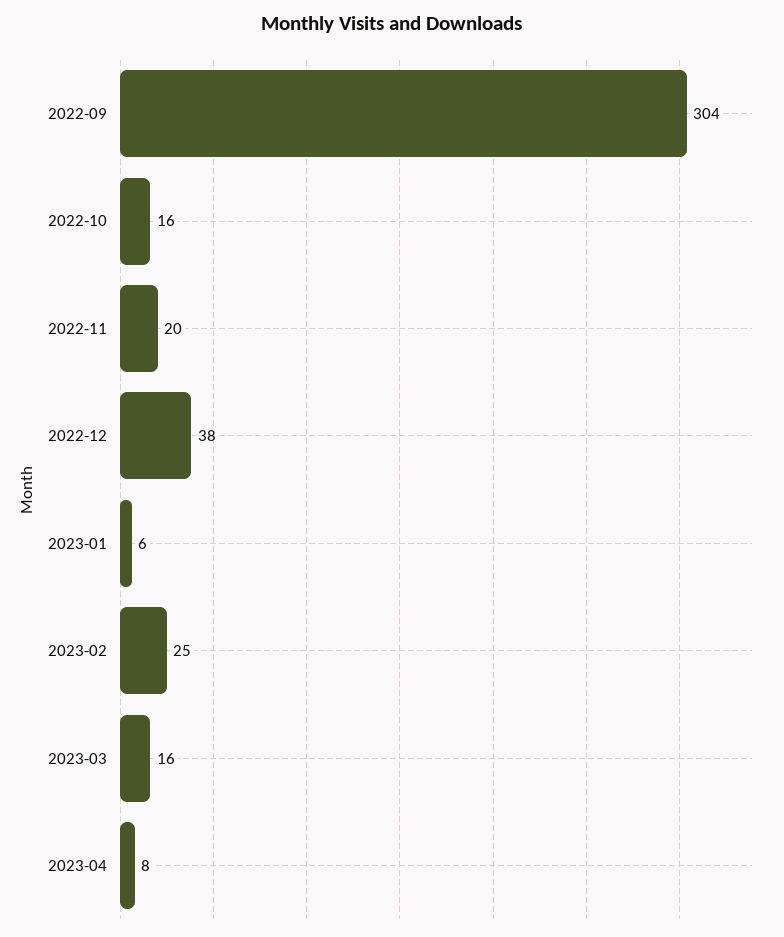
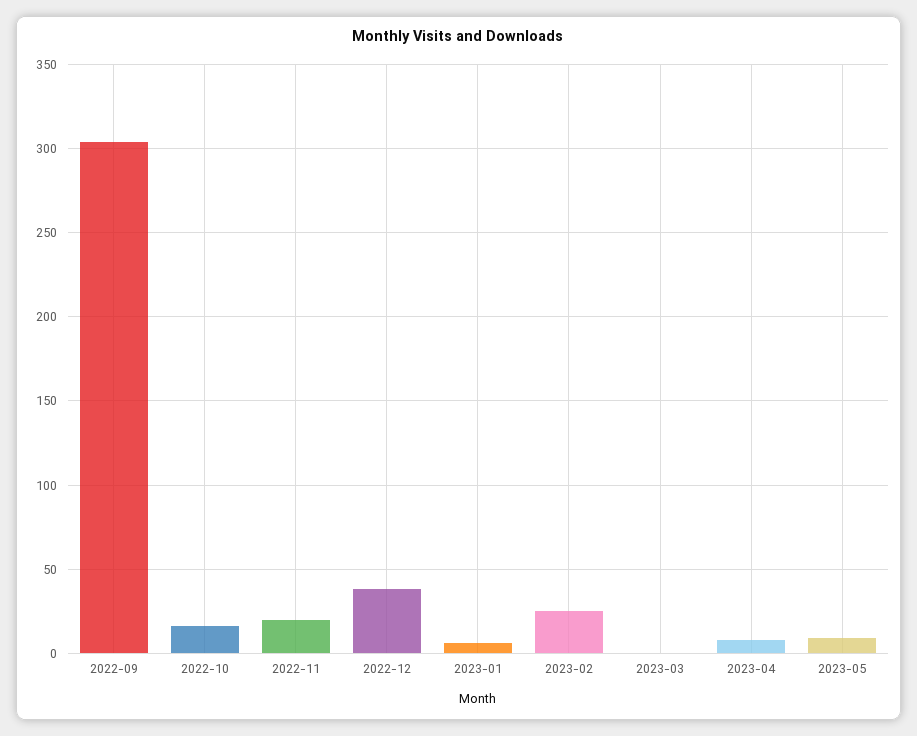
2023-03: 16 -> 0
2023-05: none -> 10

